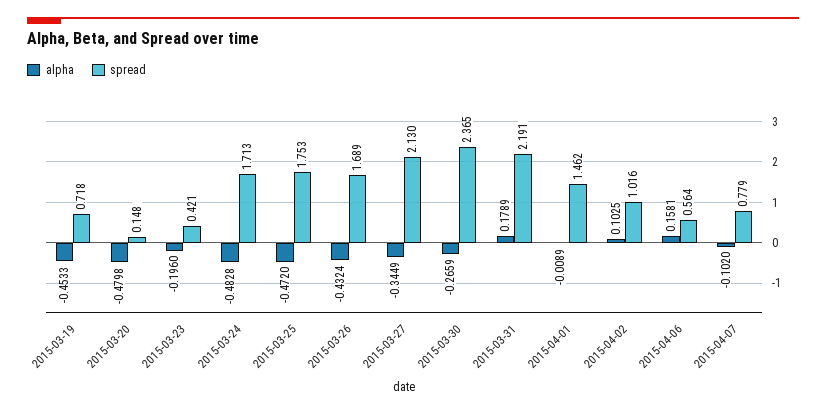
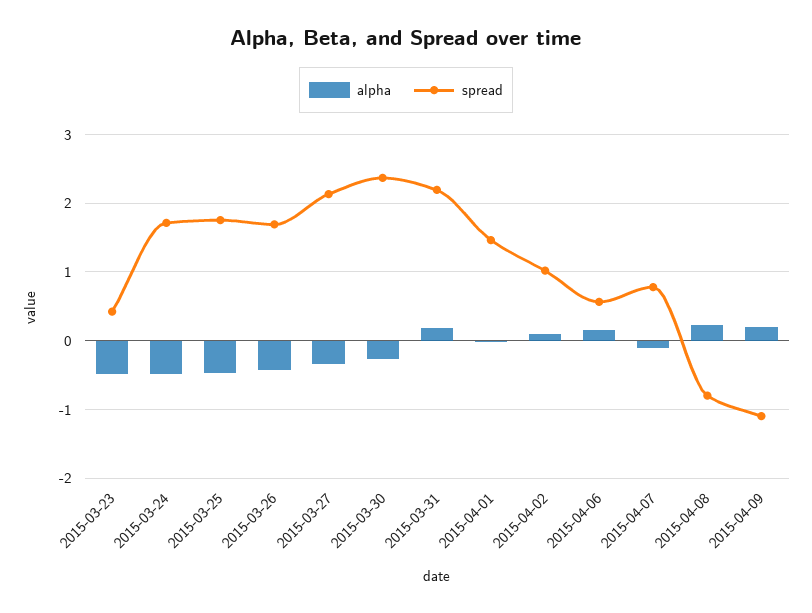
alpha, 2015-03-19: -0.4533 -> none
spread, 2015-03-19: 0.718 -> none
alpha, 2015-03-20: -0.4798 -> none
spread, 2015-03-20: 0.148 -> none
alpha, 2015-03-23: -0.196 -> -0.5
alpha, 2015-04-08: none -> 0.2
spread, 2015-04-08: none -> -0.8
alpha, 2015-04-09: none -> 0.2
spread, 2015-04-09: none -> -1.1

